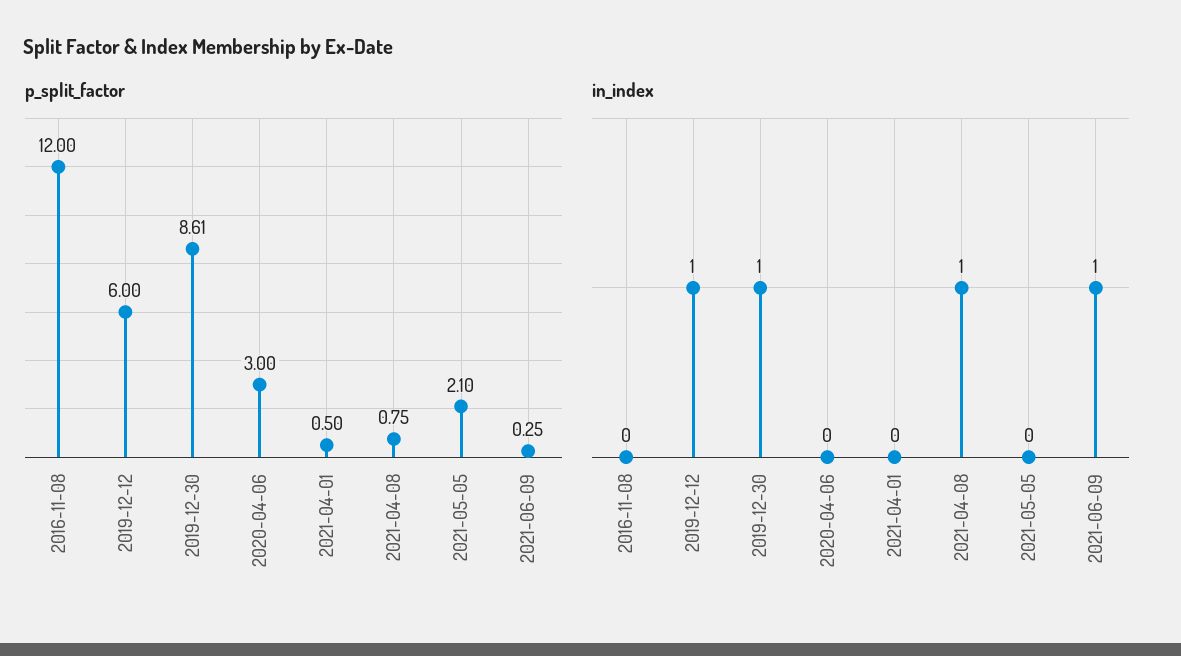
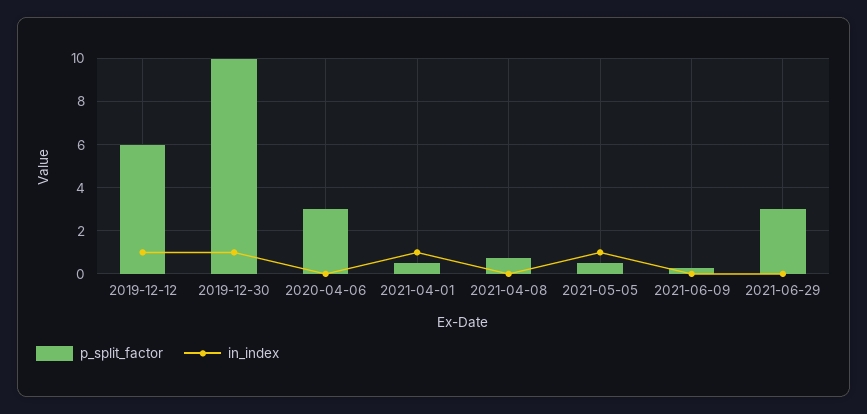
p_split_factor, 2016-11-08: 12 -> none
p_split_factor, 2019-12-30: 8.61 -> 10
p_split_factor, 2021-05-05: 2.1 -> 0.5
in_index, 2016-11-08: 0 -> none
in_index, 2021-04-01: 0 -> 1
in_index, 2021-04-08: 1 -> 0
in_index, 2021-05-05: 0 -> 1
in_index, 2021-06-09: 1 -> 0
p_split_factor, 2021-06-29: none -> 3
in_index, 2021-06-29: none -> 0

